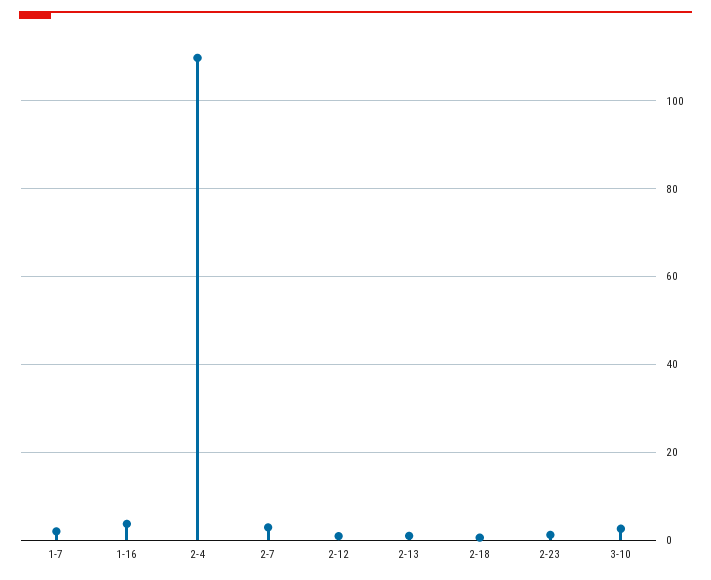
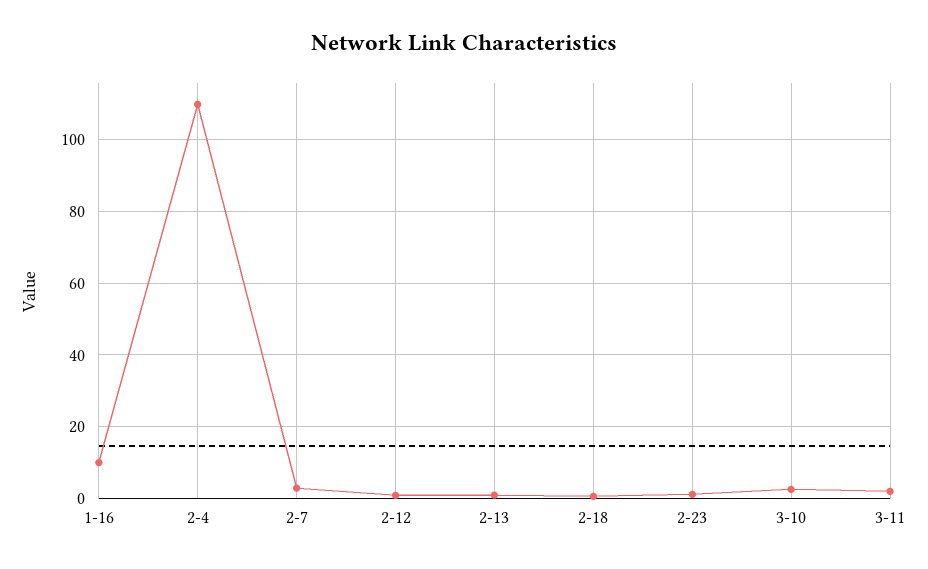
1-7: 2 -> none
1-16: 4 -> 10
3-11: none -> 2

